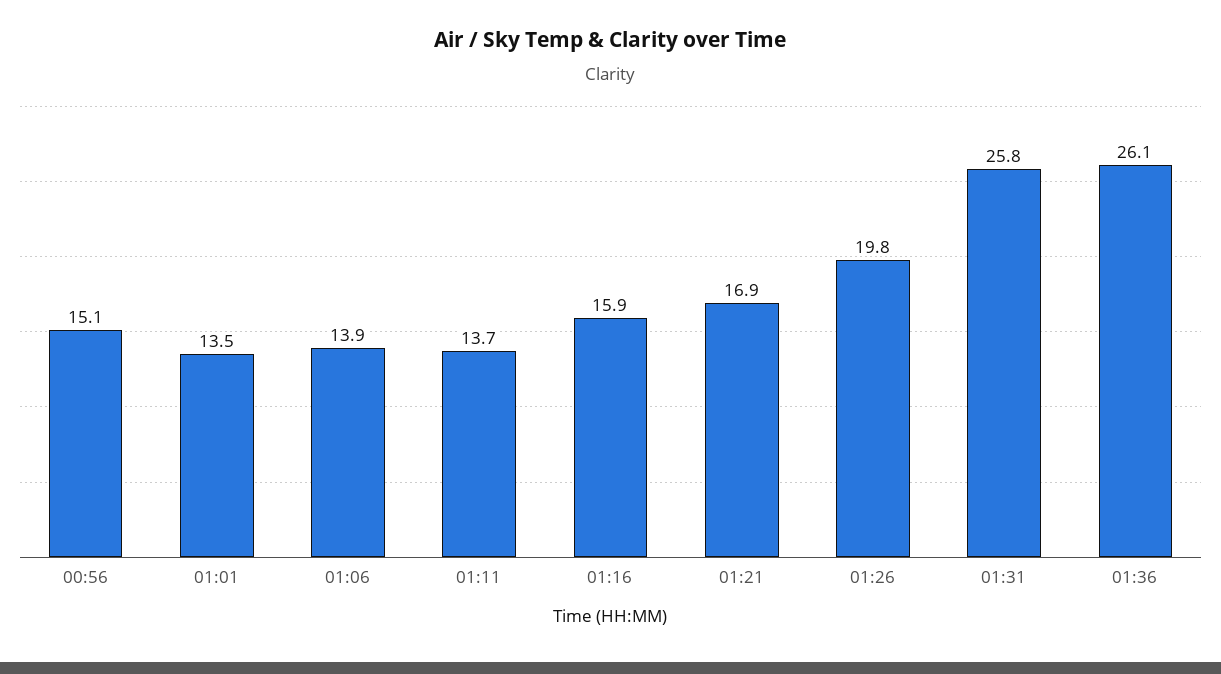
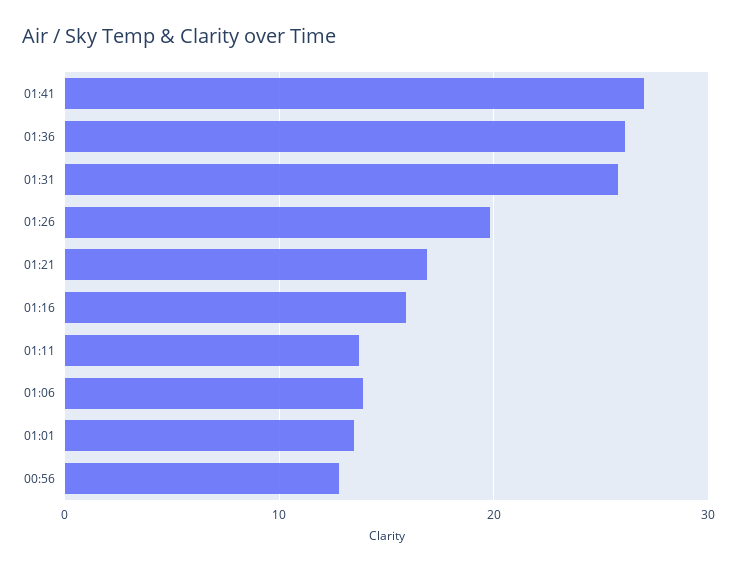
00:56: 15.1 -> 13
01:41: none -> 27

